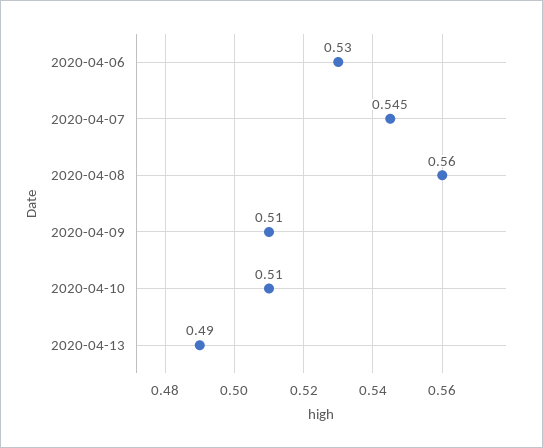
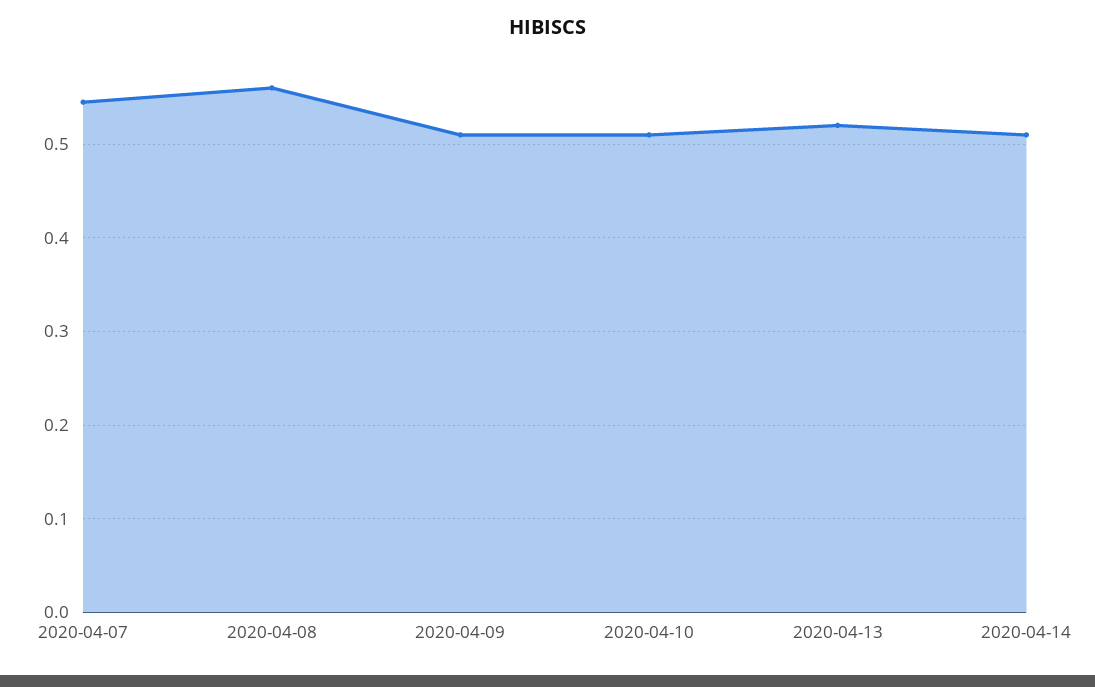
2020-04-06: 0.53 -> none
2020-04-13: 0.49 -> 0.52
2020-04-14: none -> 0.51

